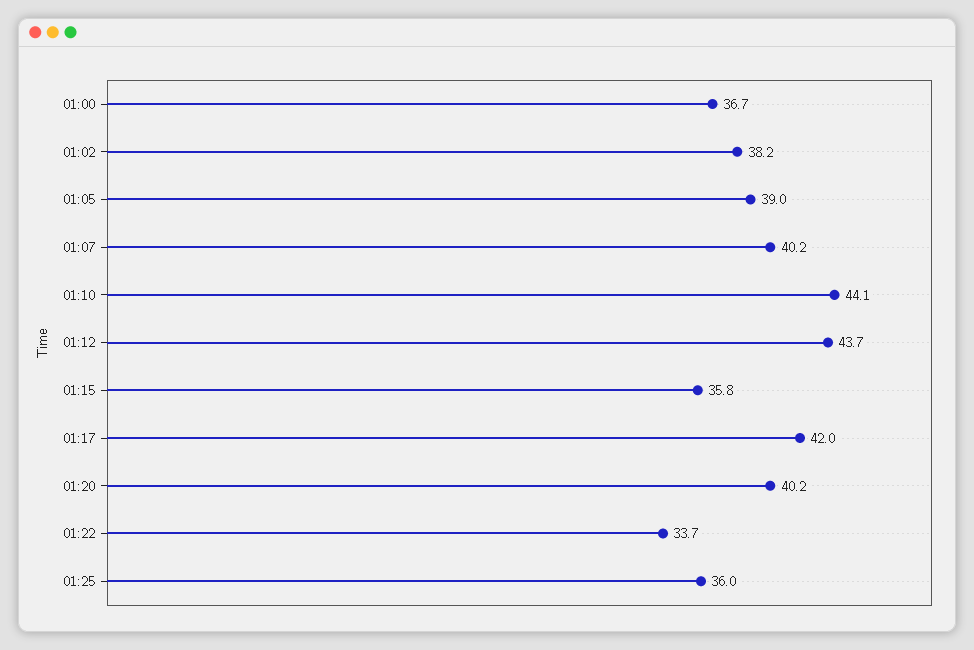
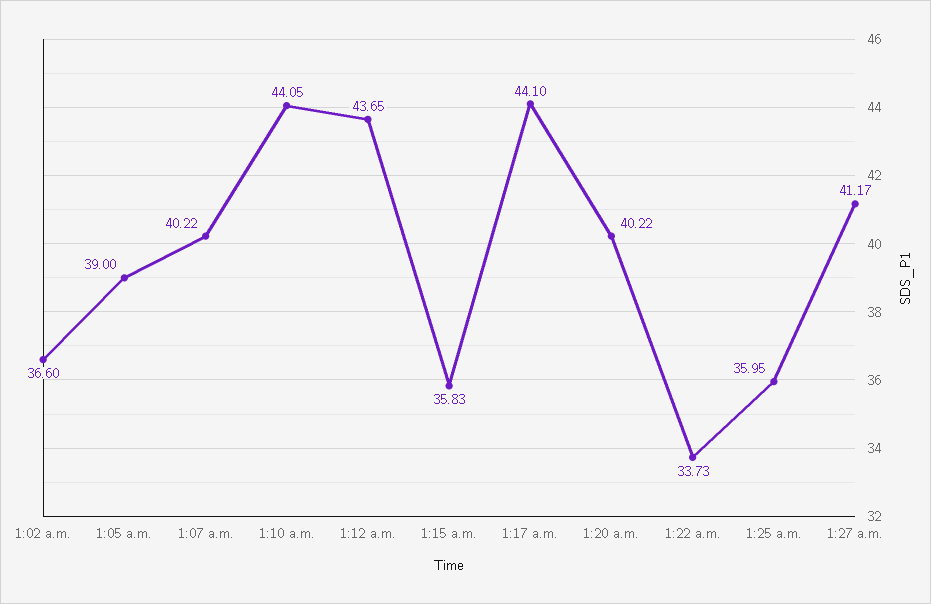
01:00: 36.7 -> none
01:02: 38.2 -> 36.6
01:17: 42 -> 44.1
1:27 a.m.: none -> 41.17

